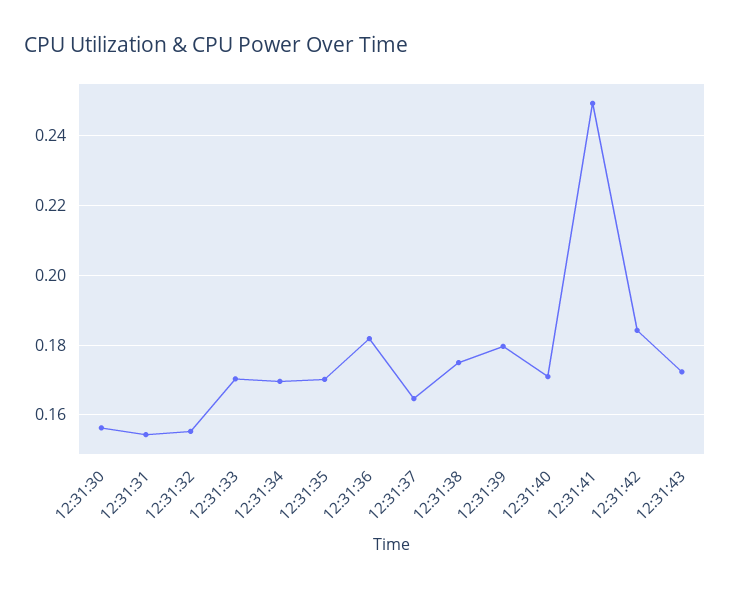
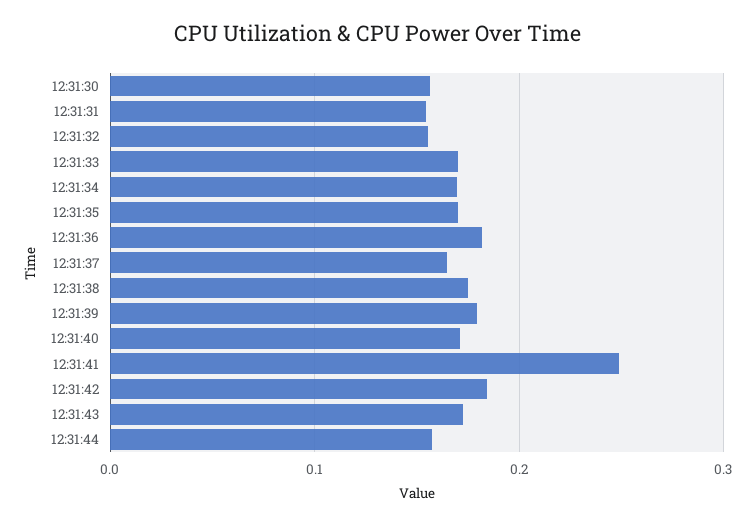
12:31:44: none -> 0.16

